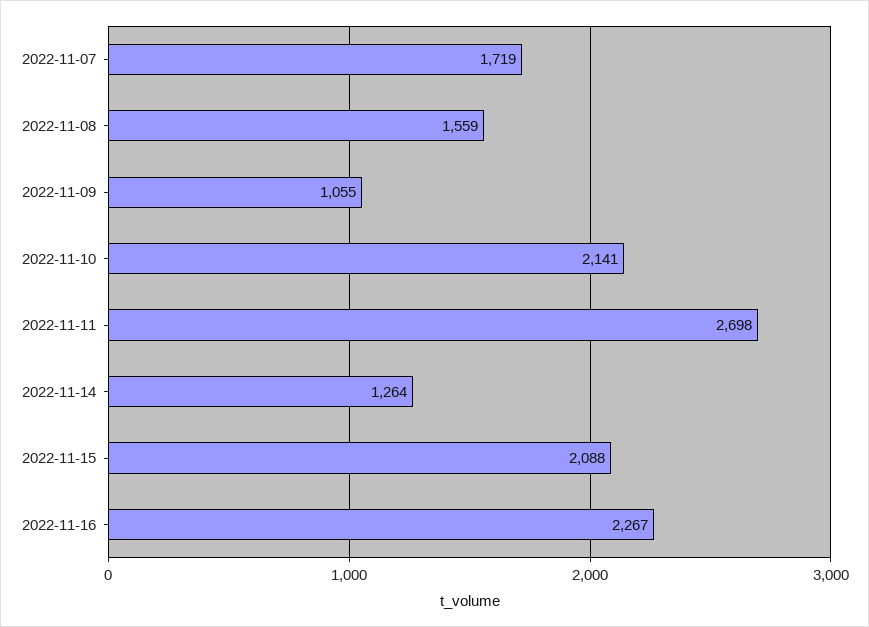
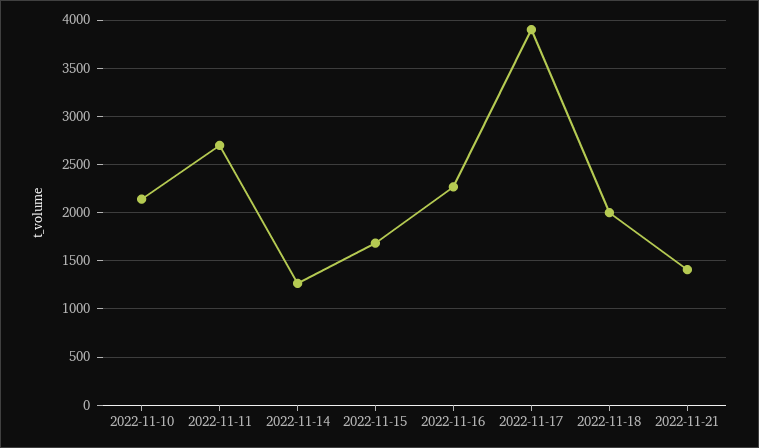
2022-11-07: 1719 -> none
2022-11-08: 1559 -> none
2022-11-09: 1055 -> none
2022-11-15: 2088 -> 1700
2022-11-17: none -> 3900
2022-11-18: none -> 2000
2022-11-21: none -> 1400

